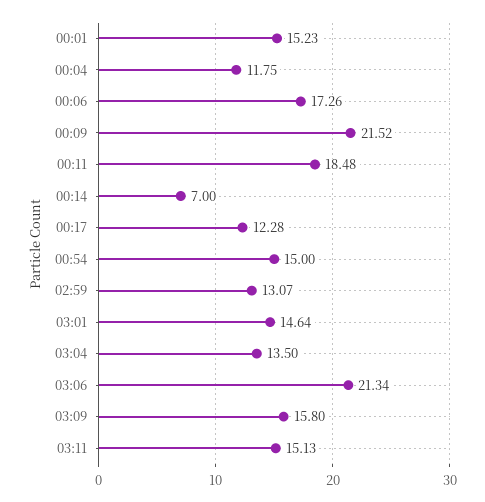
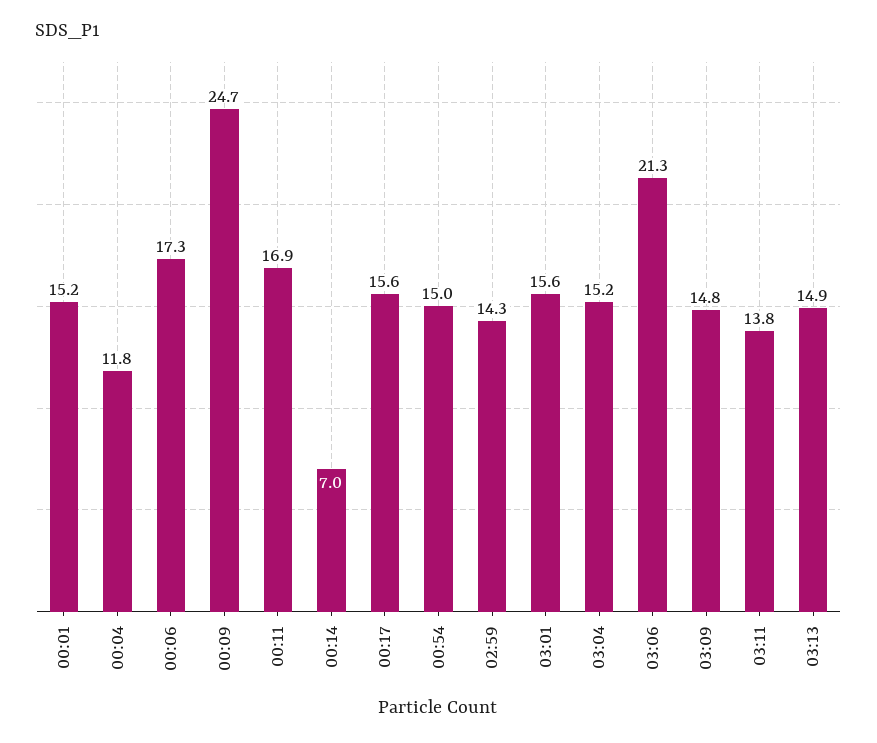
00:09: 21.52 -> 24.7
00:11: 18.48 -> 16.9
00:17: 12.28 -> 15.6
02:59: 13.07 -> 14.3
03:01: 14.64 -> 15.6
03:04: 13.5 -> 15.2
03:09: 15.8 -> 14.8
03:11: 15.13 -> 13.8
03:13: none -> 14.9

